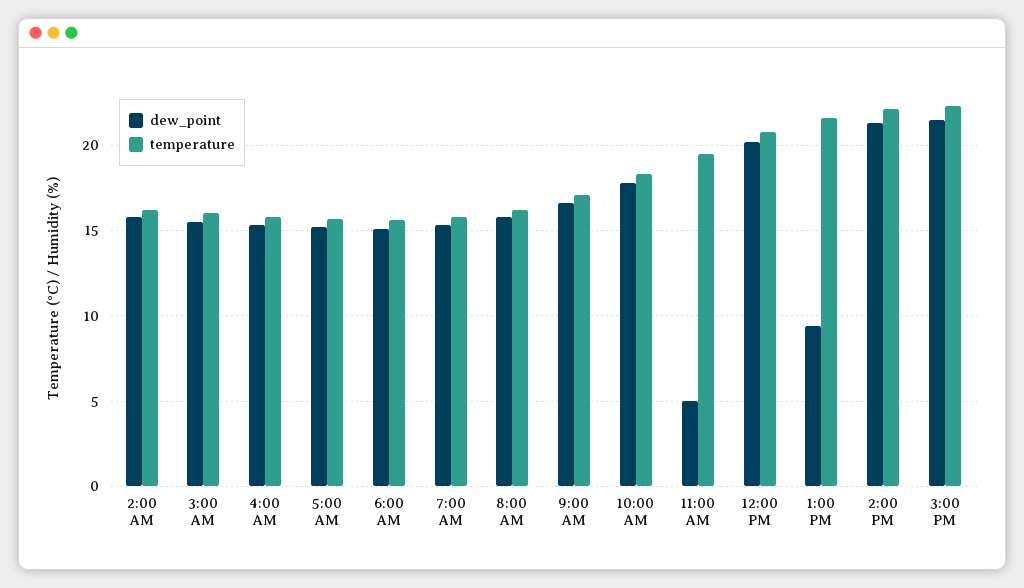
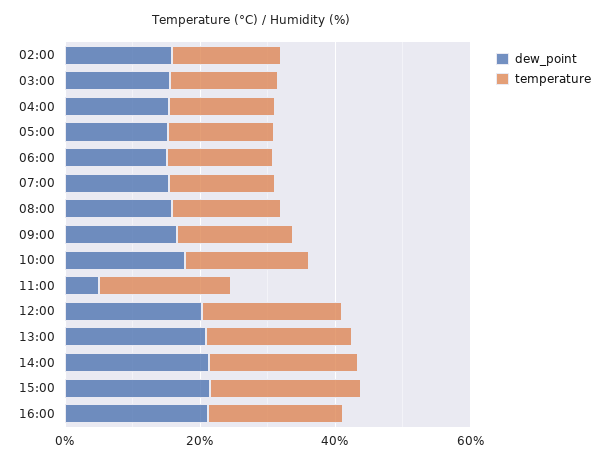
dew_point, 1:00 PM: 9.5 -> 20
dew_point, 16:00: none -> 20
temperature, 16:00: none -> 20

